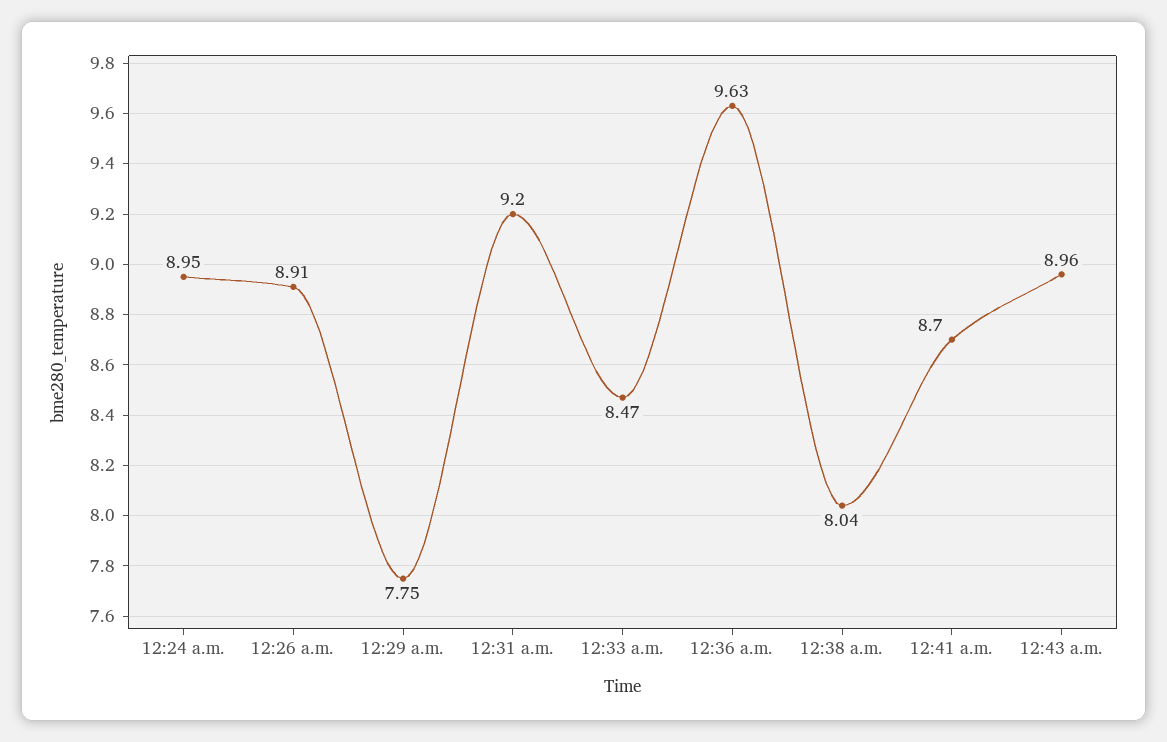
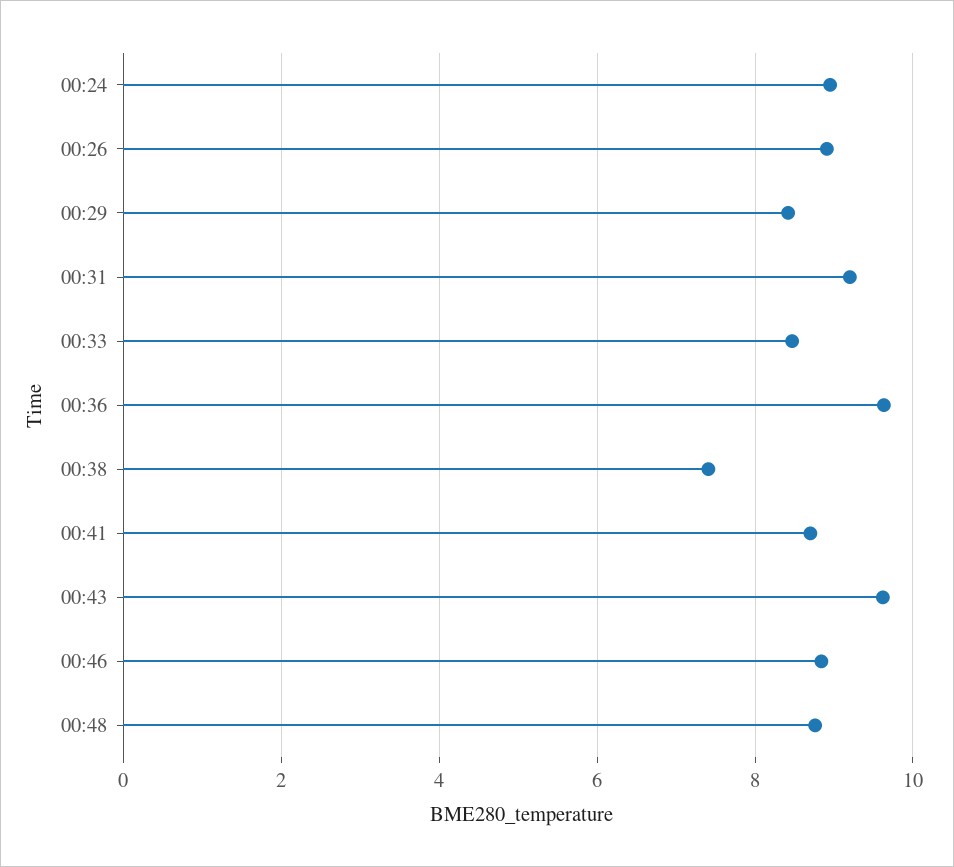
12:29 a.m.: 7.75 -> 8.4
12:38 a.m.: 8.04 -> 7.4
12:43 a.m.: 8.96 -> 9.6
00:46: none -> 8.8
00:48: none -> 8.8

